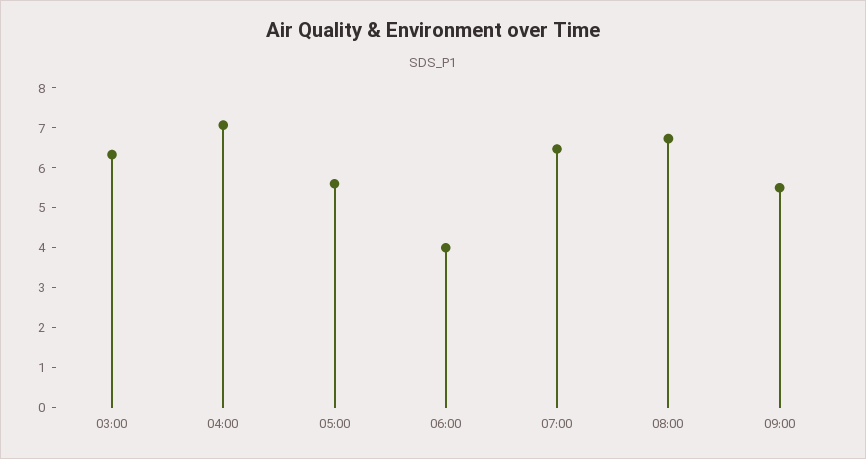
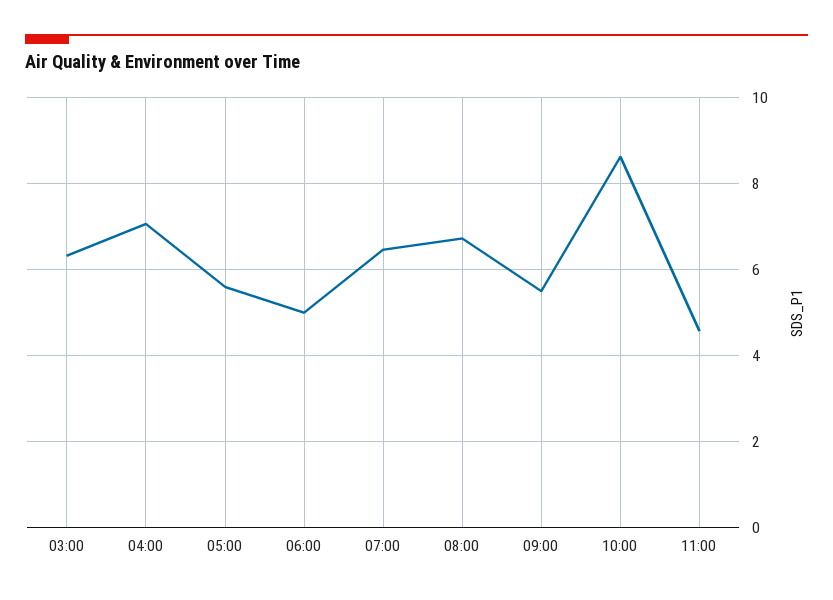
06:00: 4 -> 5
10:00: none -> 8.6
11:00: none -> 4.6

